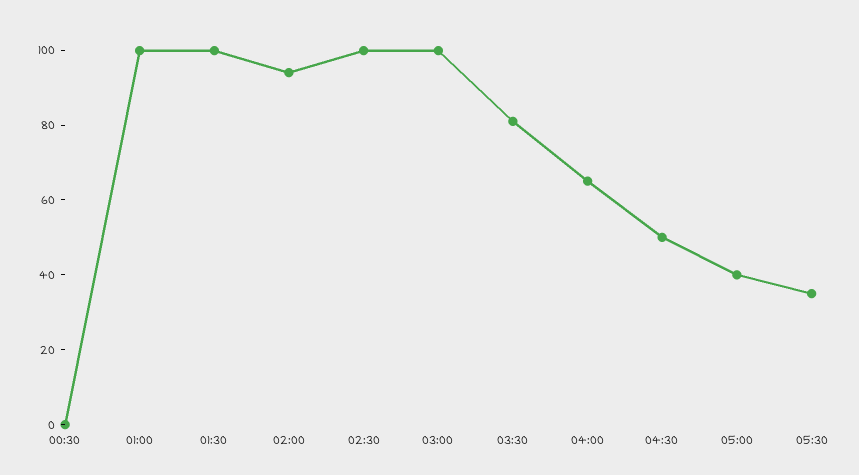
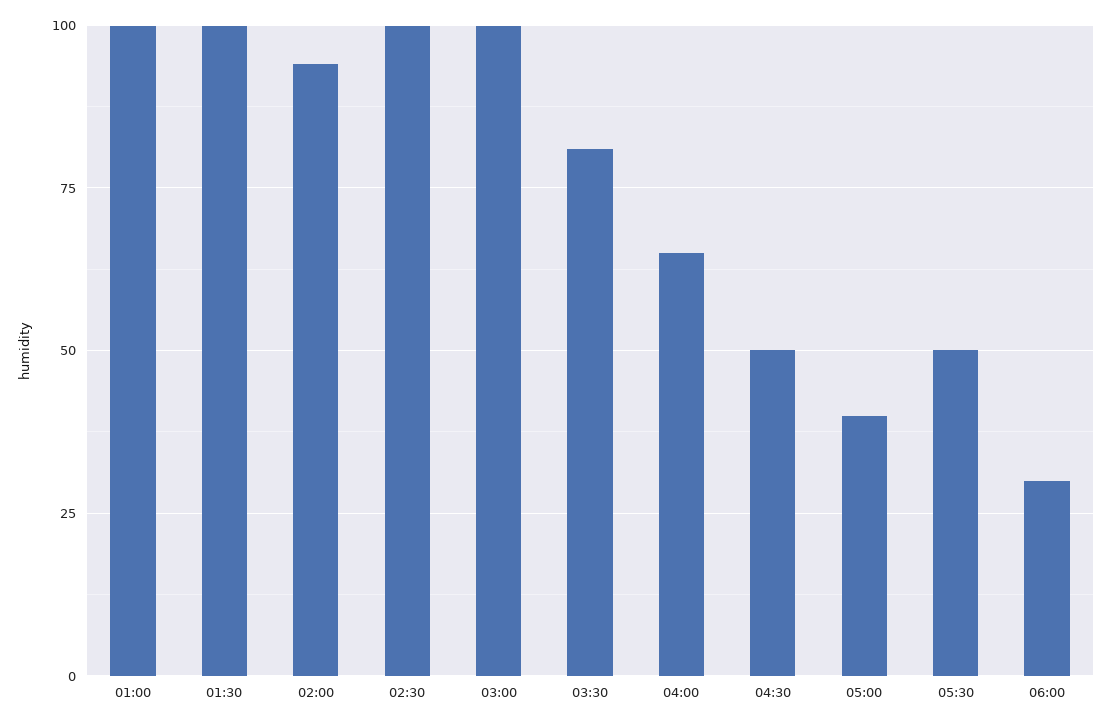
00:30: 0 -> none
05:30: 35 -> 50
06:00: none -> 30

